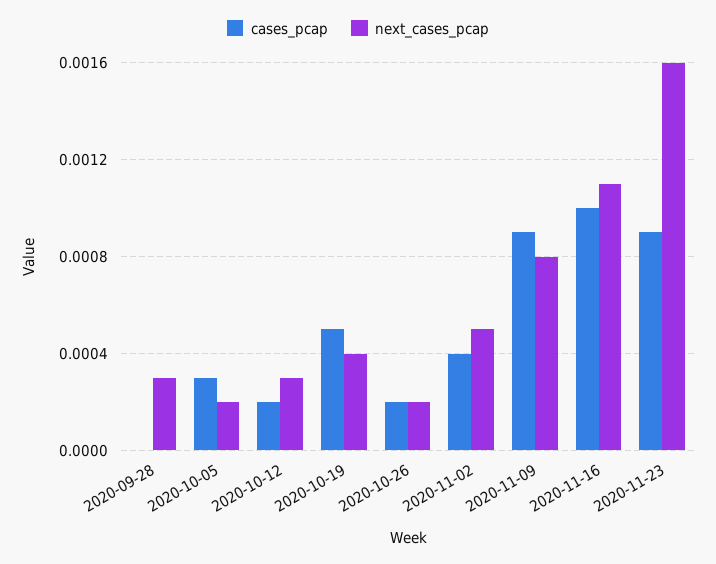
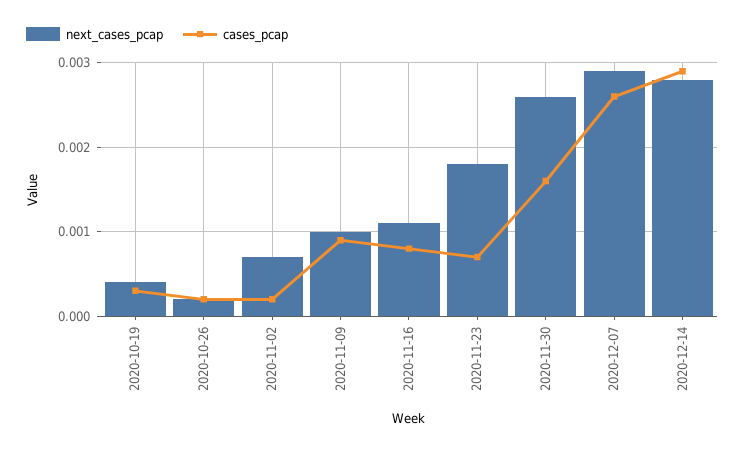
cases_pcap, 2020-09-28: 0 -> none
next_cases_pcap, 2020-09-28: 0.0003 -> none
cases_pcap, 2020-10-05: 0.0003 -> none
next_cases_pcap, 2020-10-05: 0.0002 -> none
cases_pcap, 2020-10-12: 0.0002 -> none
next_cases_pcap, 2020-10-12: 0.0003 -> none
cases_pcap, 2020-10-19: 0.0005 -> 0.0003
cases_pcap, 2020-11-02: 0.0004 -> 0.0002
next_cases_pcap, 2020-11-02: 0.0005 -> 0.0007
next_cases_pcap, 2020-11-09: 0.0008 -> 0.001
cases_pcap, 2020-11-16: 0.001 -> 0.0008
cases_pcap, 2020-11-23: 0.0009 -> 0.0007
next_cases_pcap, 2020-11-23: 0.0016 -> 0.0018
next_cases_pcap, 2020-11-30: none -> 0.0026
cases_pcap, 2020-11-30: none -> 0.0016
next_cases_pcap, 2020-12-07: none -> 0.0029
cases_pcap, 2020-12-07: none -> 0.0026
next_cases_pcap, 2020-12-14: none -> 0.0028
cases_pcap, 2020-12-14: none -> 0.0029

